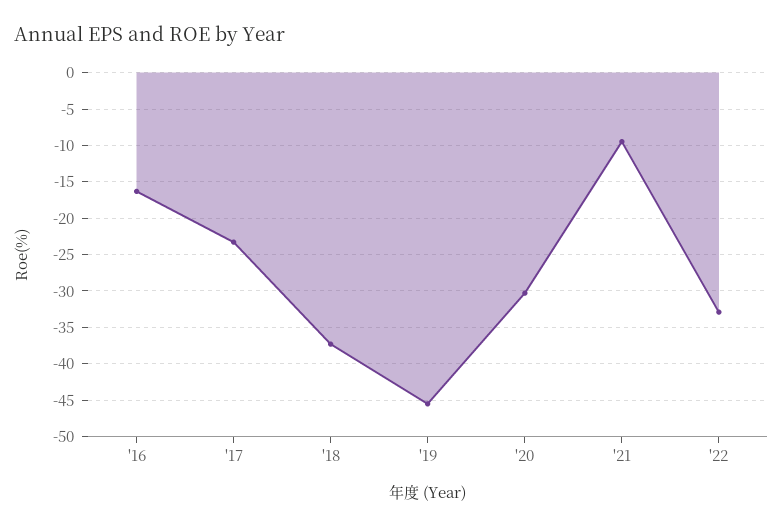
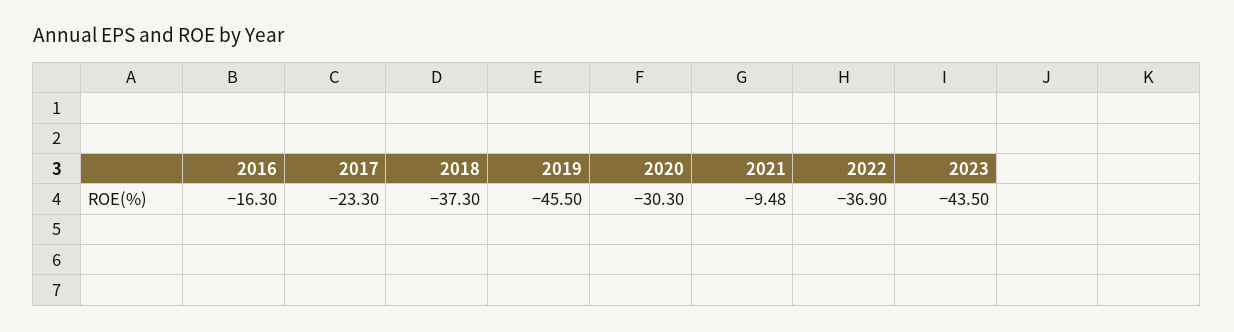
'22: -33 -> -36.9
2023: none -> -43.5

